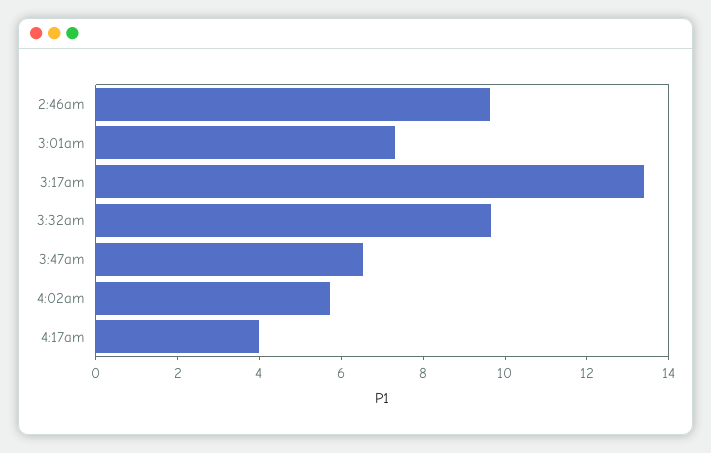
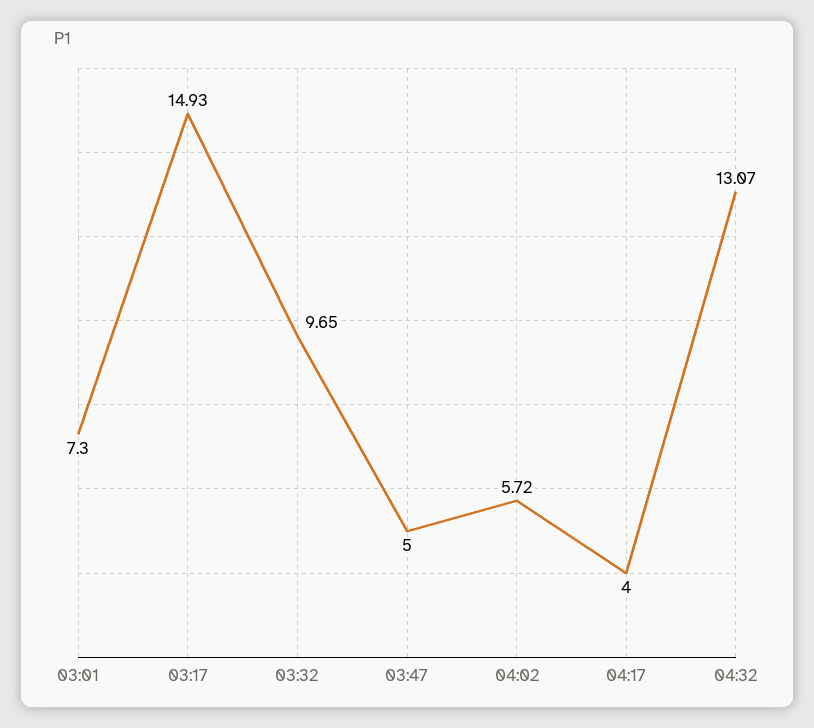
2:46am: 9.5 -> none
3:17am: 13.5 -> 14.93
3:47am: 6.5 -> 5
04:32: none -> 13.07

